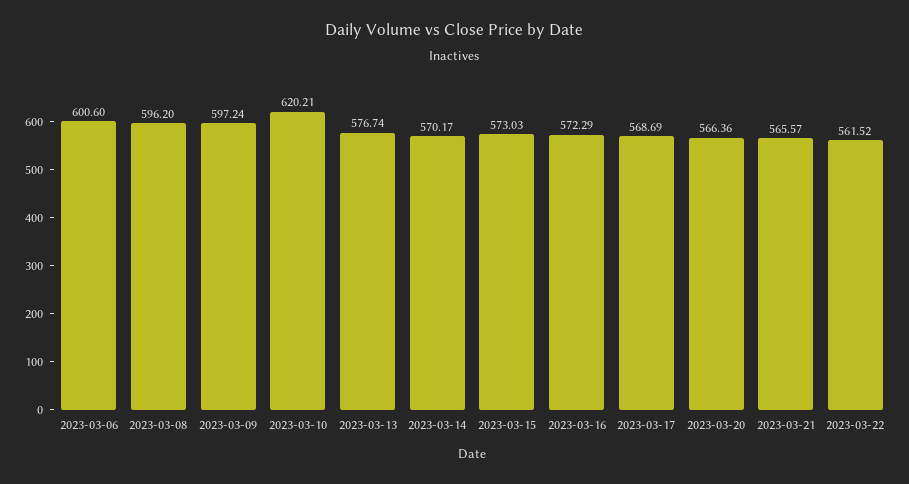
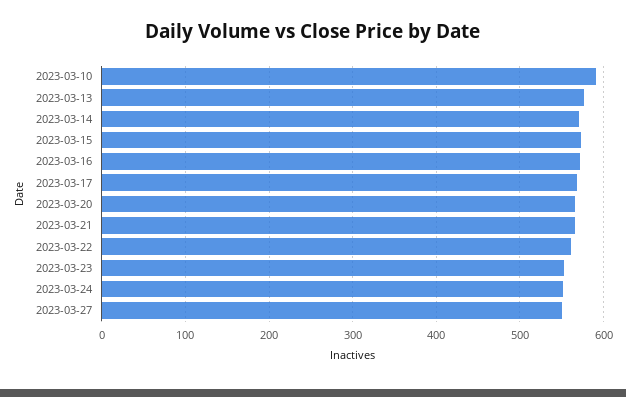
2023-03-06: 600.6 -> none
2023-03-08: 596.2 -> none
2023-03-09: 597.24 -> none
2023-03-10: 620.21 -> 590
2023-03-23: none -> 550
2023-03-24: none -> 550
2023-03-27: none -> 550

